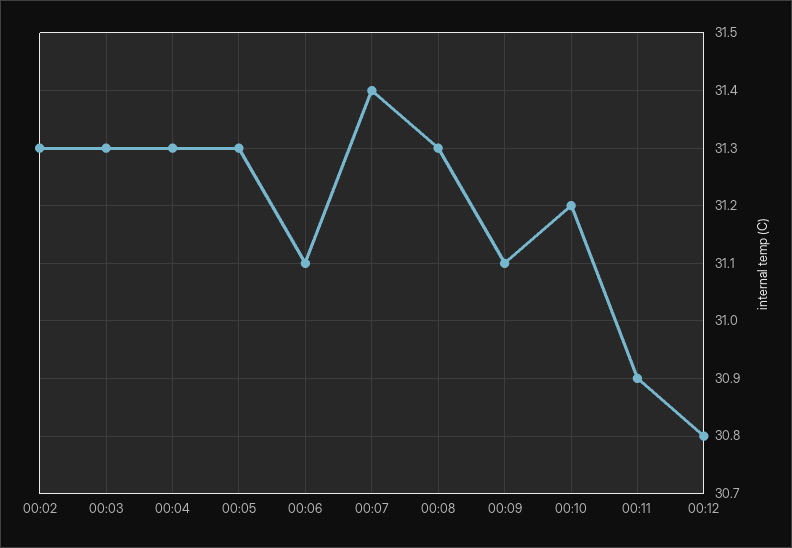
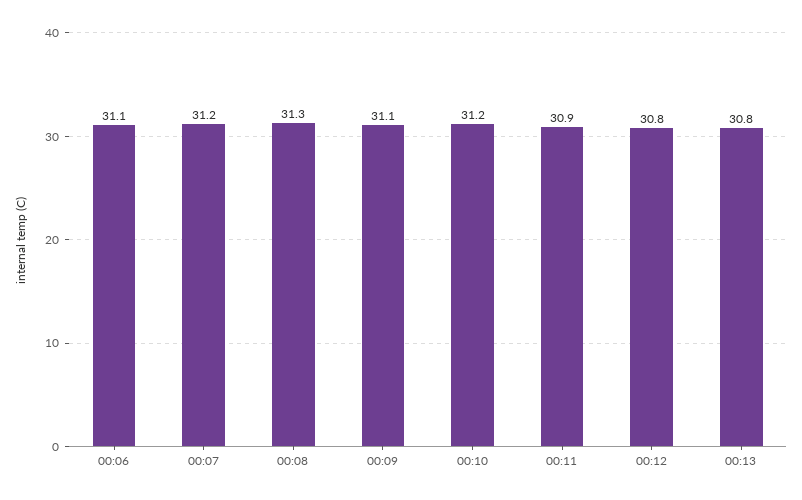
00:02: 31.3 -> none
00:03: 31.3 -> none
00:04: 31.3 -> none
00:05: 31.3 -> none
00:07: 31.4 -> 31.2
00:13: none -> 30.8

